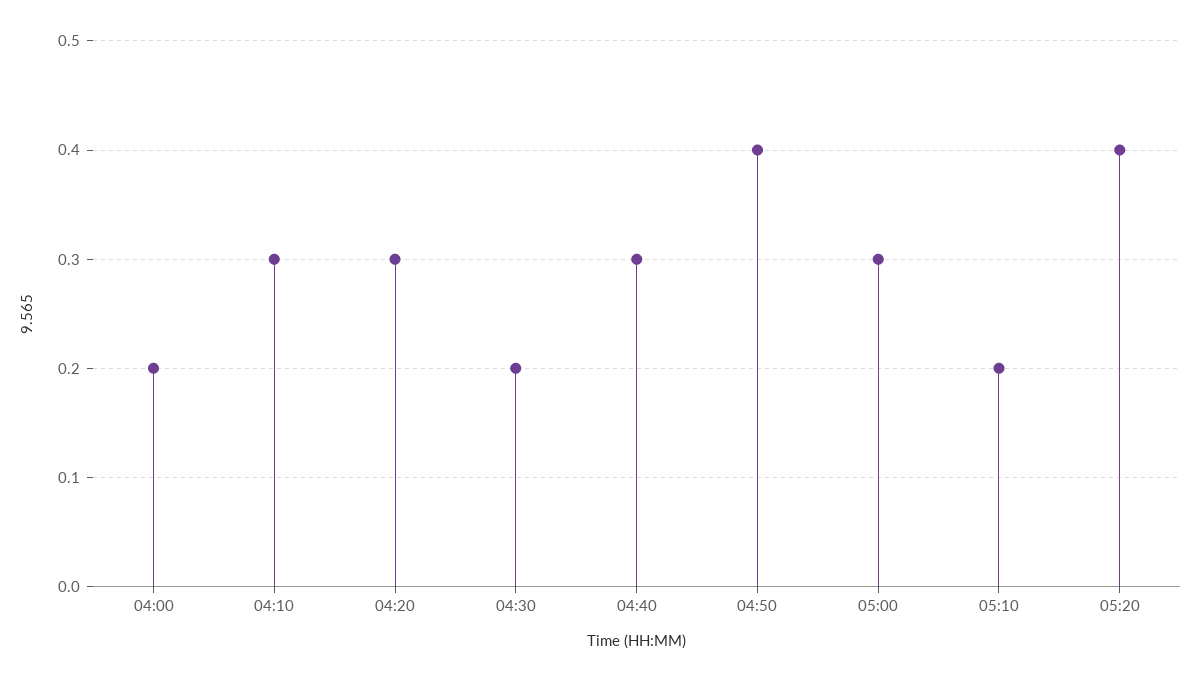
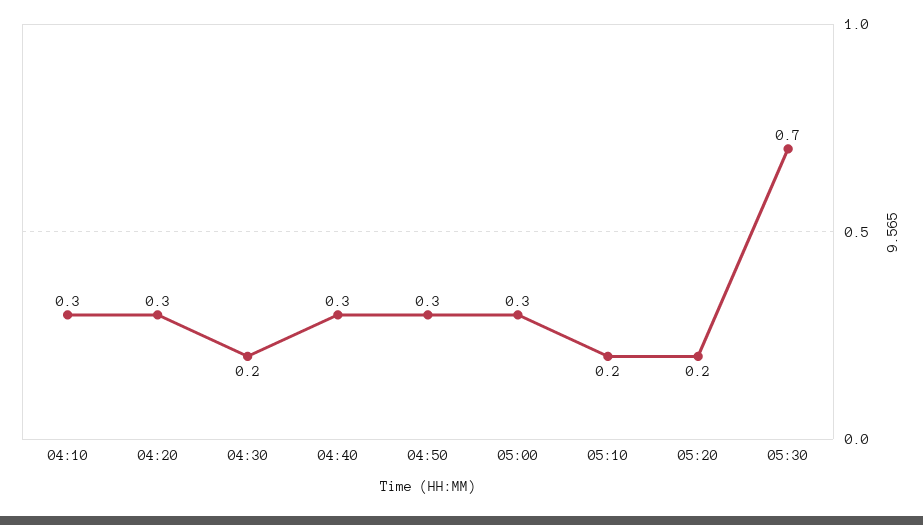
04:00: 0.2 -> none
04:50: 0.4 -> 0.3
05:20: 0.4 -> 0.2
05:30: none -> 0.7

